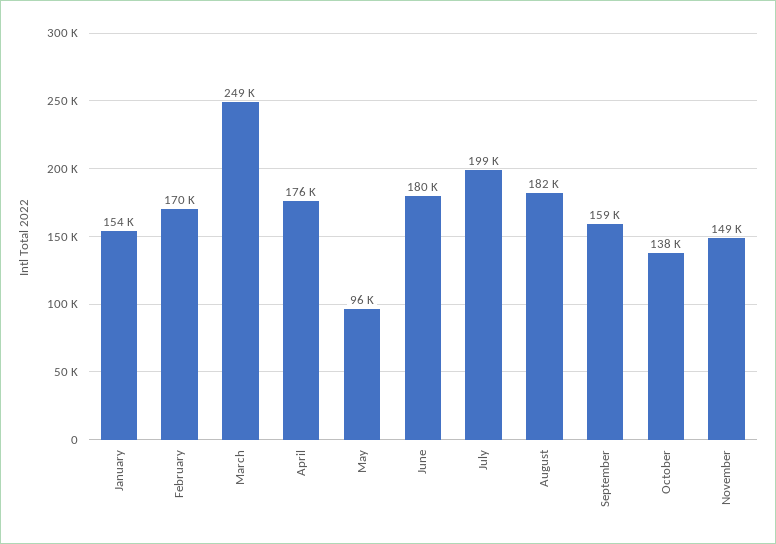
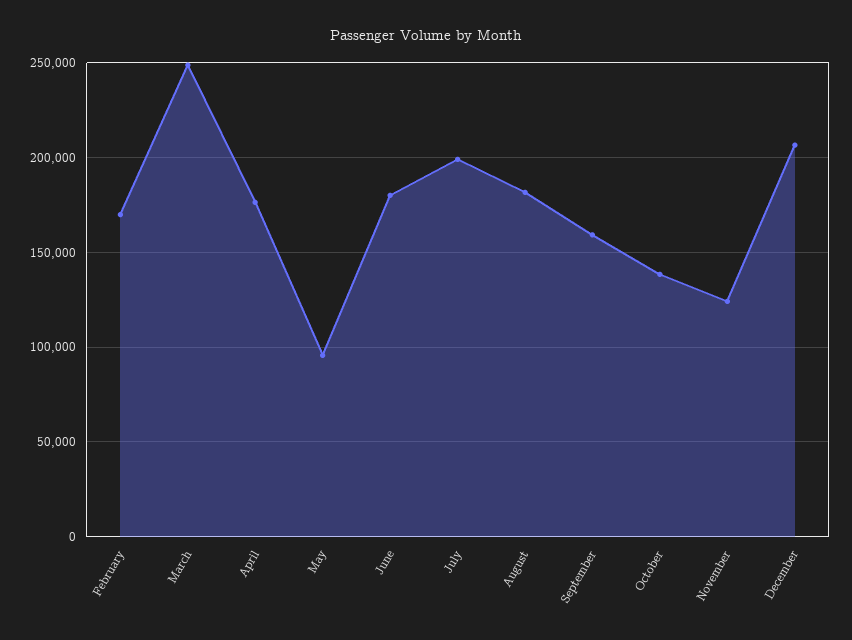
January: 154000 -> none
November: 149000 -> 125000
December: none -> 205000

